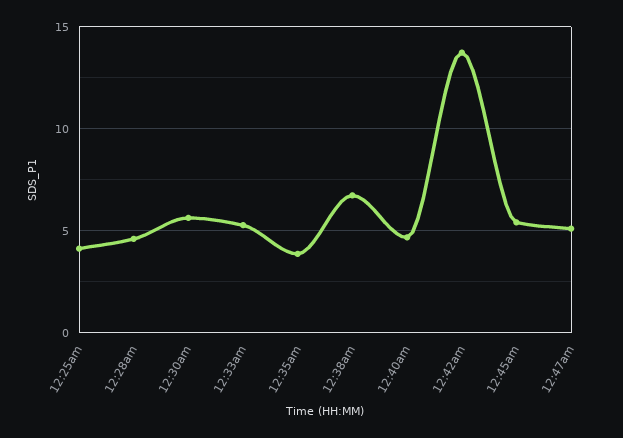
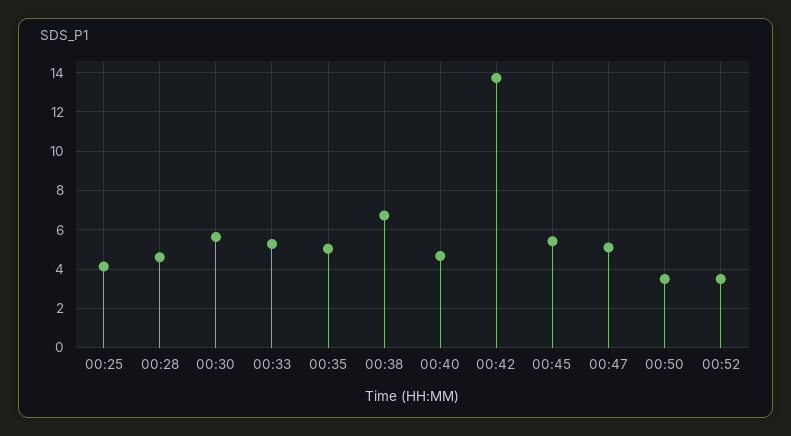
12:35am: 4 -> 5
00:50: none -> 3.5
00:52: none -> 3.5

